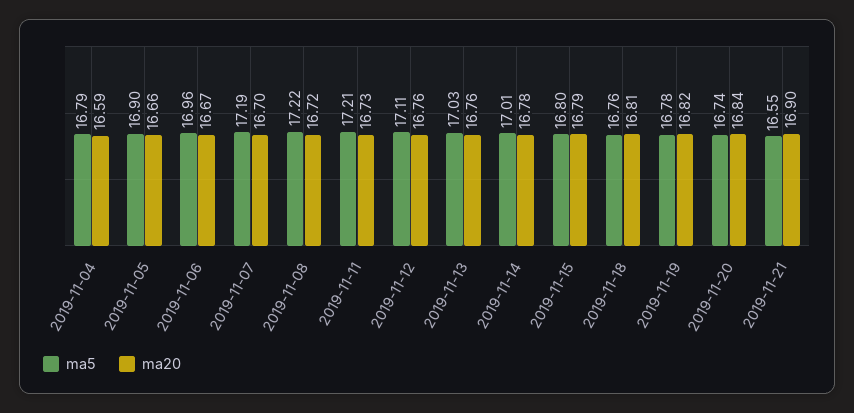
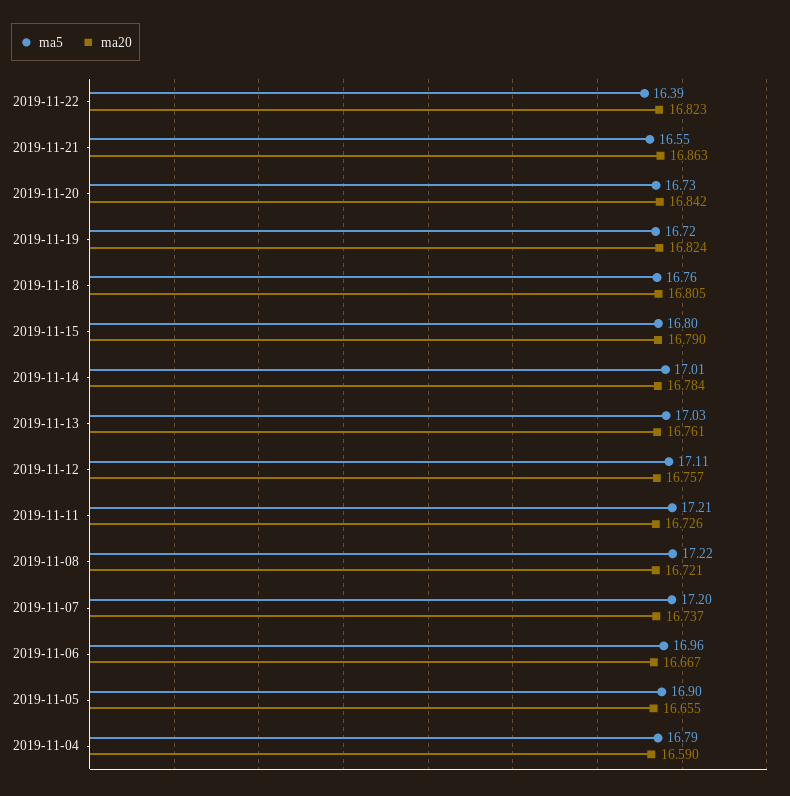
ma5, 2019-11-07: 17.19 -> 17.2
ma20, 2019-11-07: 16.7 -> 16.737
ma5, 2019-11-19: 16.78 -> 16.72
ma5, 2019-11-20: 16.74 -> 16.73
ma20, 2019-11-21: 16.9 -> 16.863
ma5, 2019-11-22: none -> 16.39
ma20, 2019-11-22: none -> 16.823

